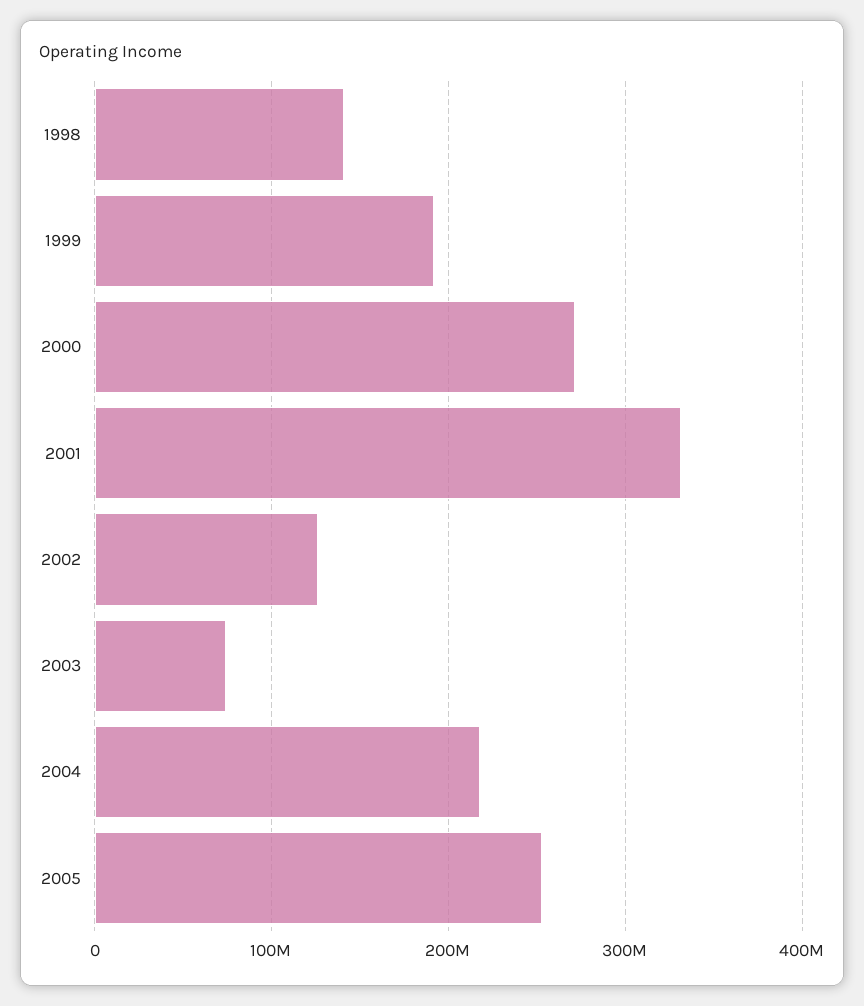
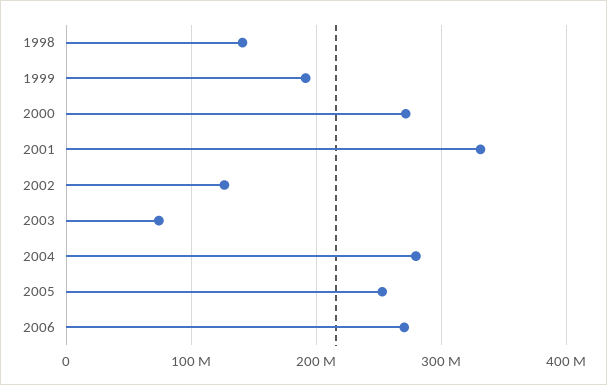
2004: 220000000 -> 280000000
2006: none -> 270000000

